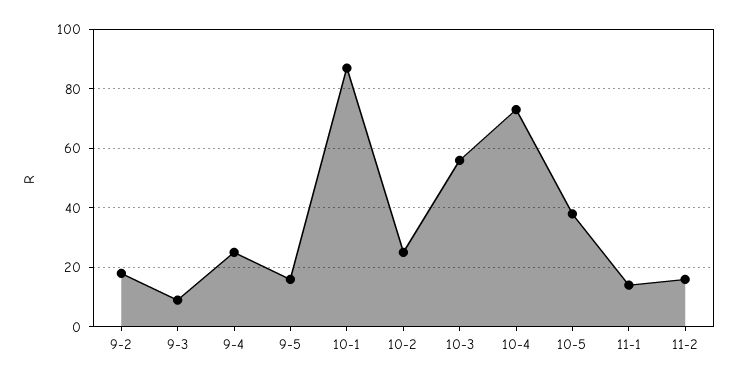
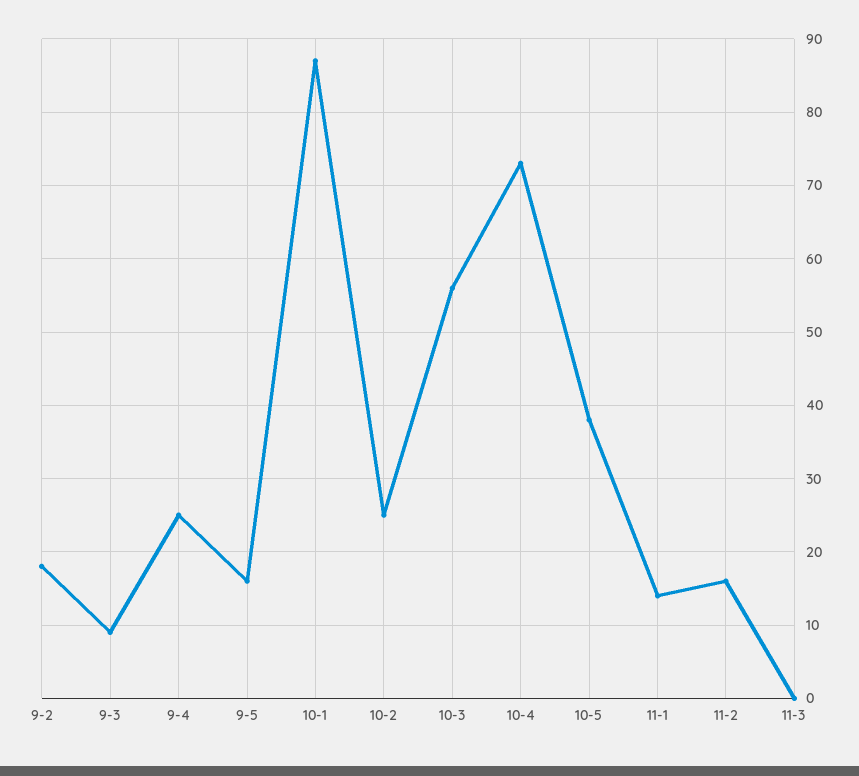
11-3: none -> 0

